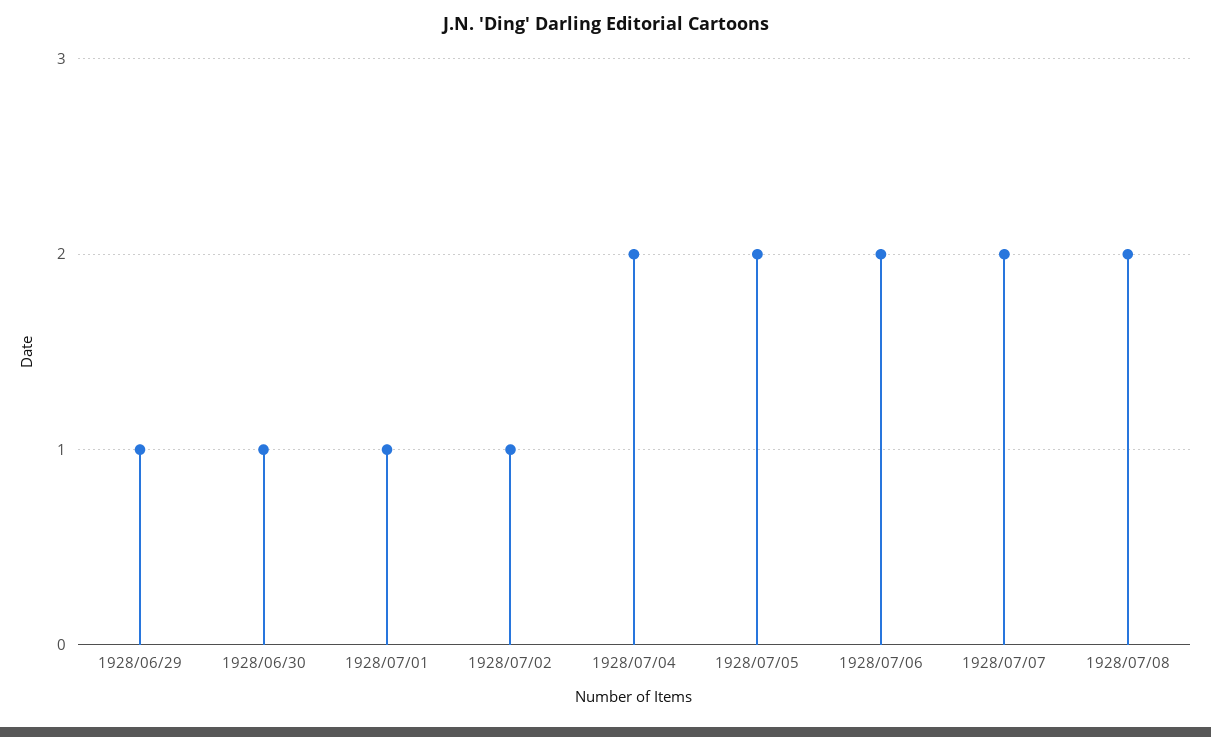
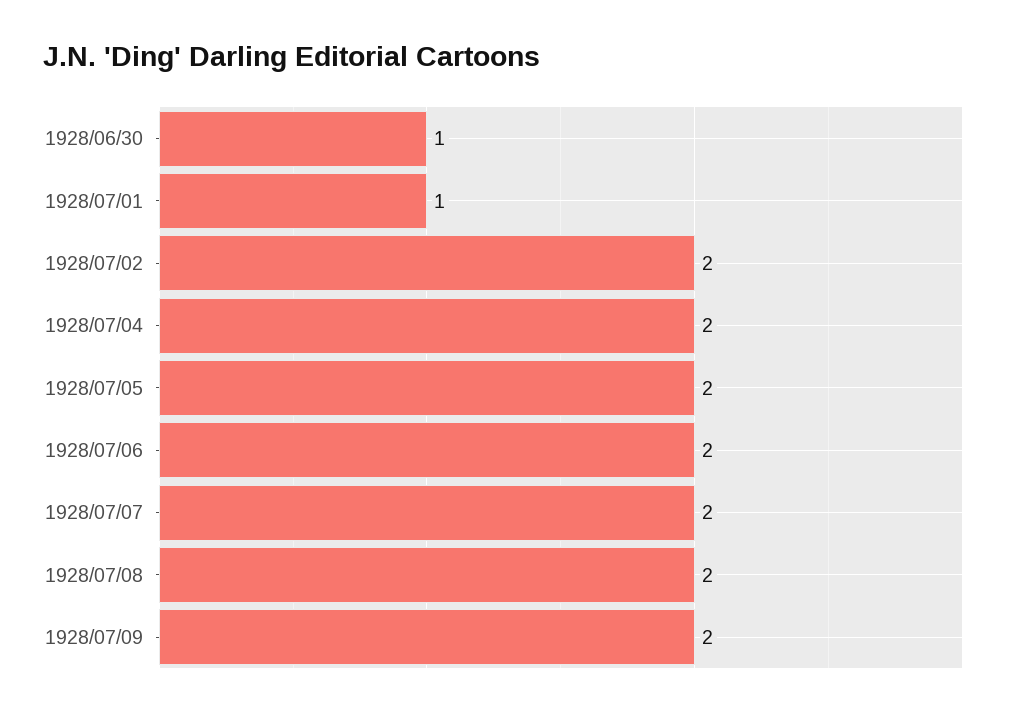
1928/06/29: 1 -> none
1928/07/02: 1 -> 2
1928/07/09: none -> 2

